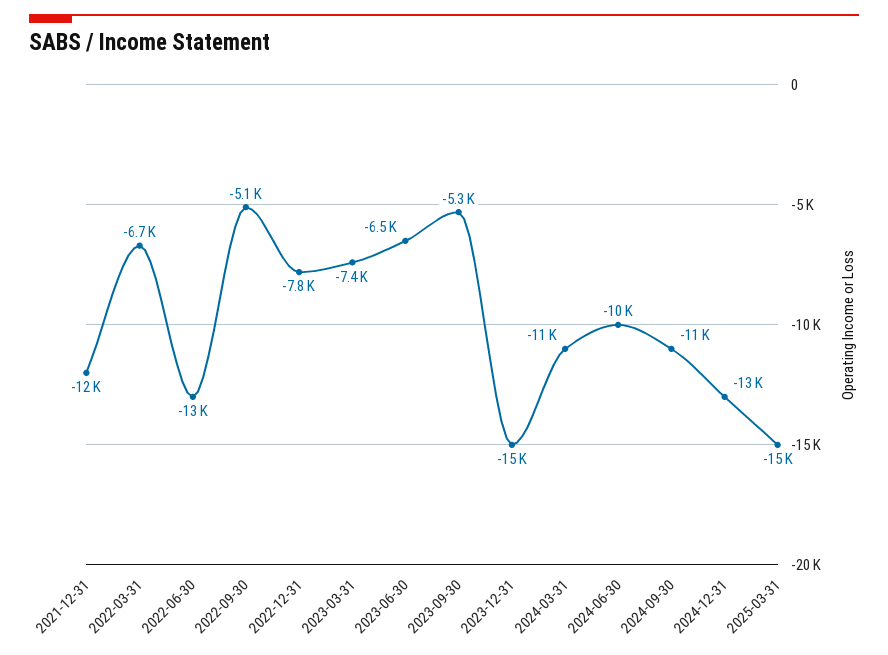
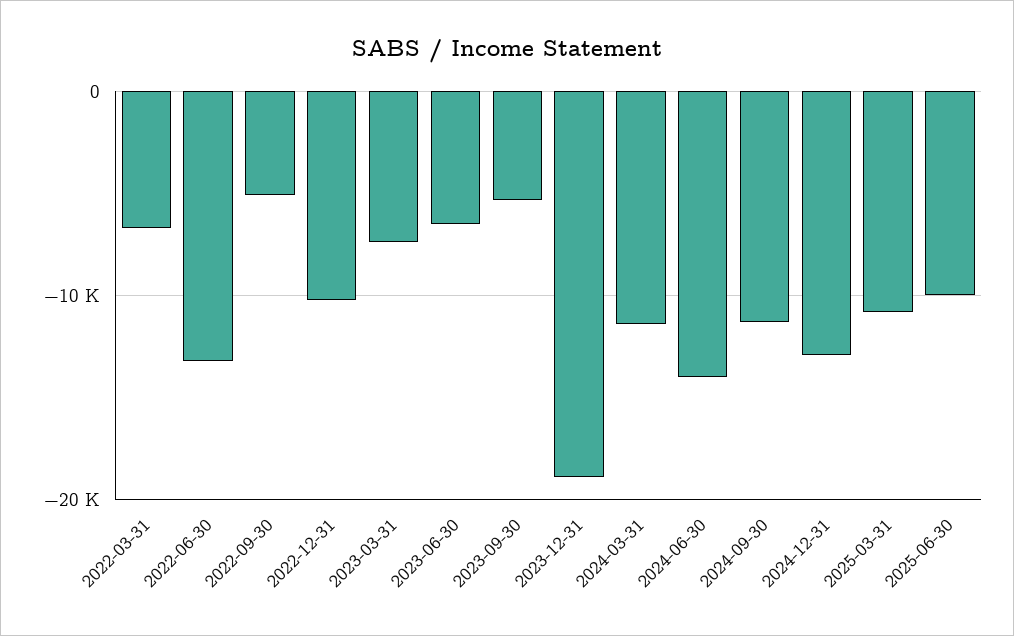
2021-12-31: -12000 -> none
2022-12-31: -7800 -> -10000
2023-12-31: -15000 -> -19000
2024-06-30: -10000 -> -14000
2025-03-31: -15000 -> -11000
2025-06-30: none -> -10000

